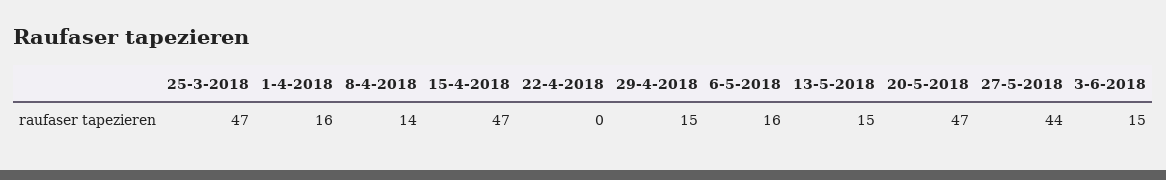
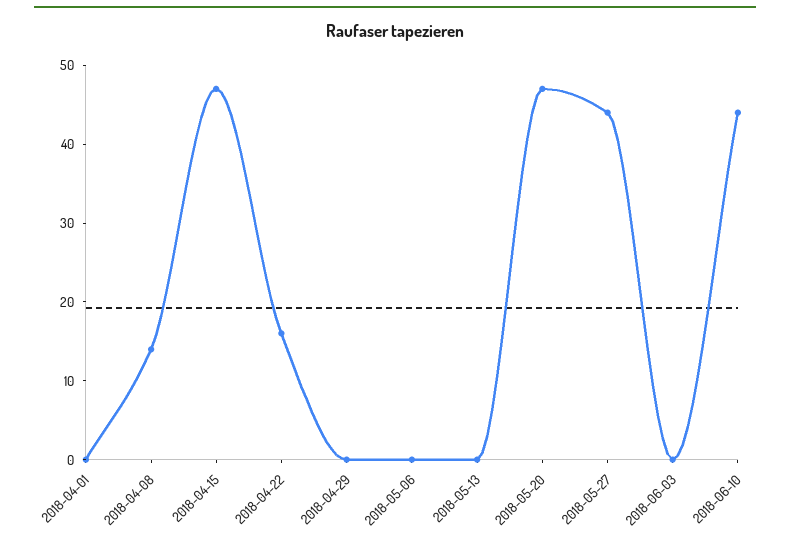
25-3-2018: 47 -> none
1-4-2018: 16 -> 0
22-4-2018: 0 -> 15
29-4-2018: 15 -> 0
6-5-2018: 16 -> 0
13-5-2018: 15 -> 0
3-6-2018: 15 -> 0
2018-06-10: none -> 45

